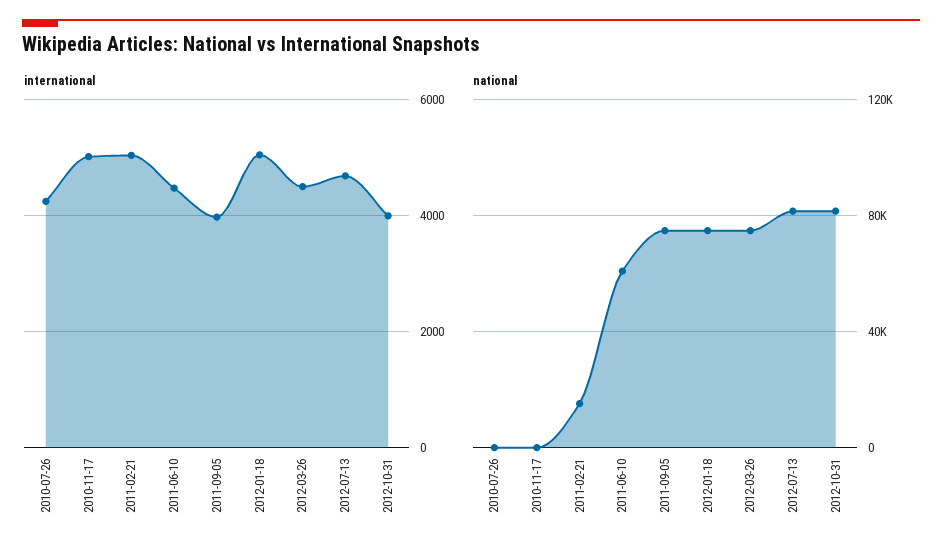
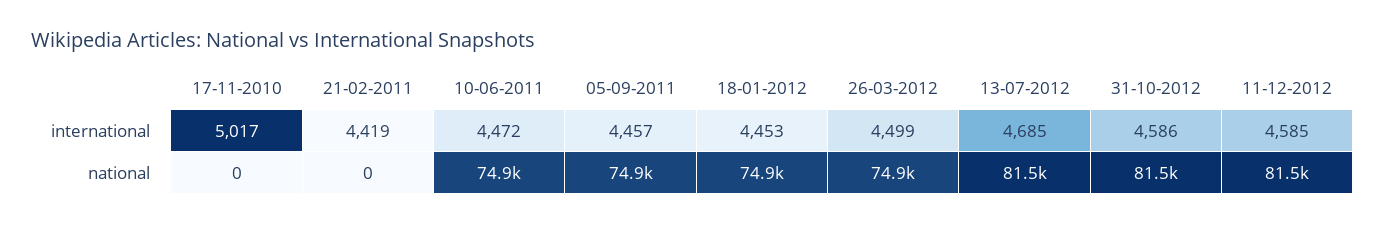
international, 2010-07-26: 4200 -> none
international, 2011-02-21: 5000 -> 4419
international, 2011-09-05: 4000 -> 4457
international, 2012-01-18: 5000 -> 4453
international, 2012-10-31: 4000 -> 4586
national, 2010-07-26: 0 -> none
national, 2011-02-21: 15000 -> 0
national, 2011-06-10: 60000 -> 74900
international, 11-12-2012: none -> 4585
national, 11-12-2012: none -> 81500

